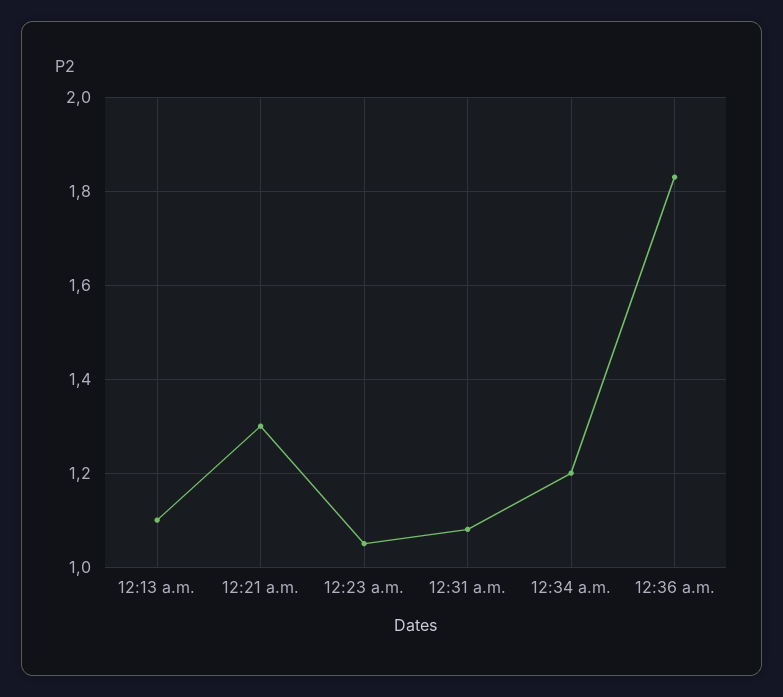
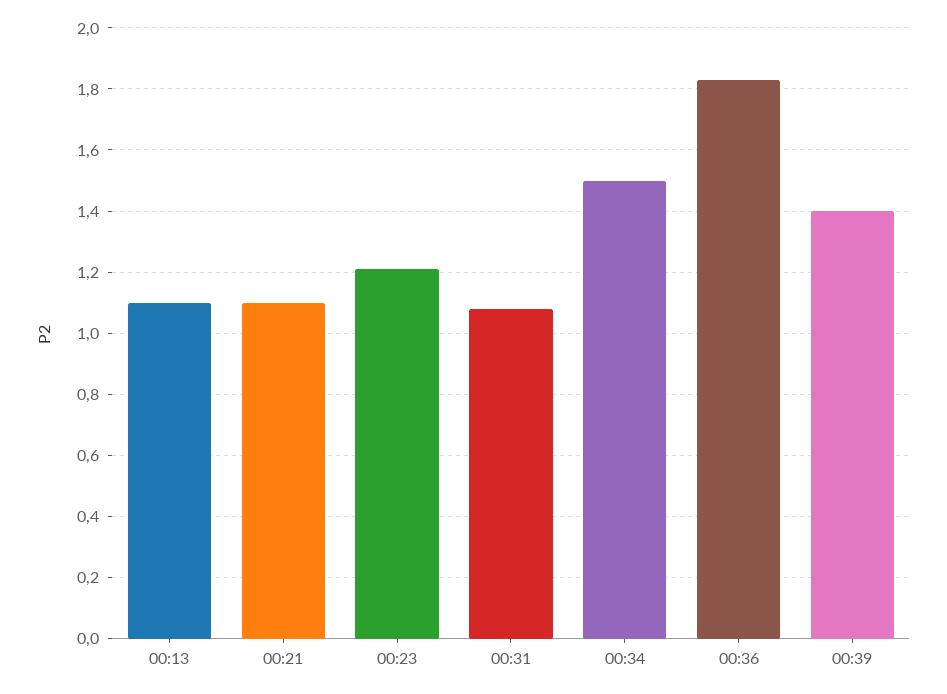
12:21 a.m.: 1.3 -> 1.1
12:23 a.m.: 1.05 -> 1.2
12:34 a.m.: 1.2 -> 1.5
00:39: none -> 1.4

